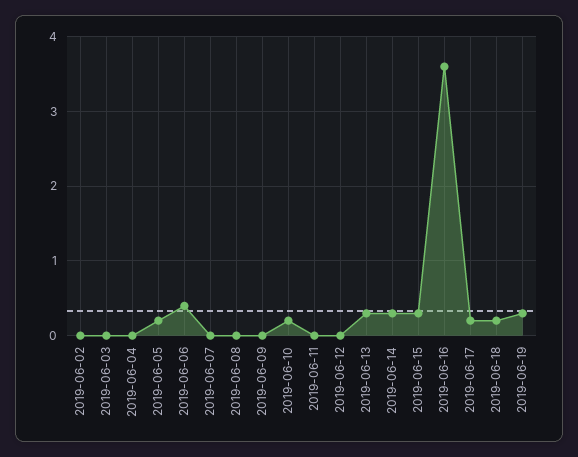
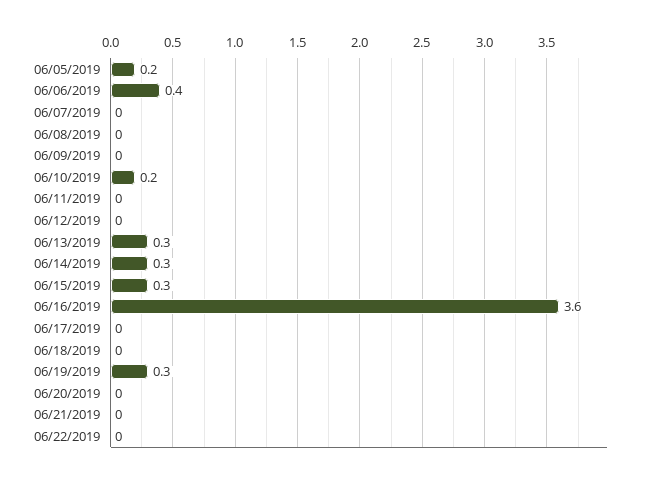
2019-06-02: 0 -> none
2019-06-03: 0 -> none
2019-06-04: 0 -> none
2019-06-17: 0.2 -> 0
2019-06-18: 0.2 -> 0
06/20/2019: none -> 0
06/21/2019: none -> 0
06/22/2019: none -> 0

